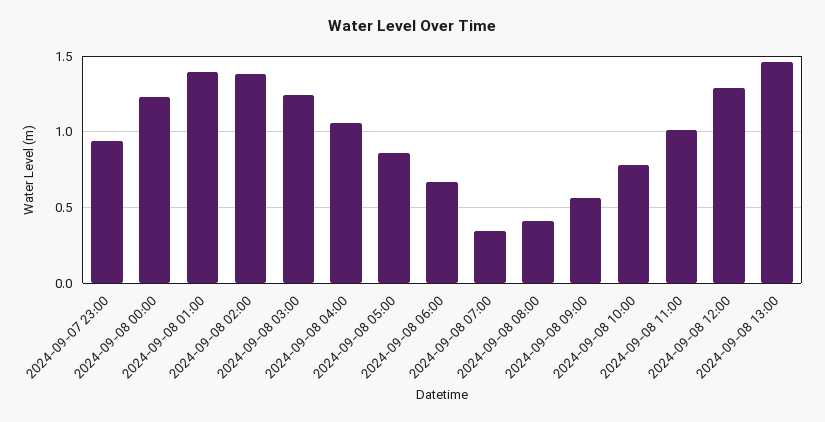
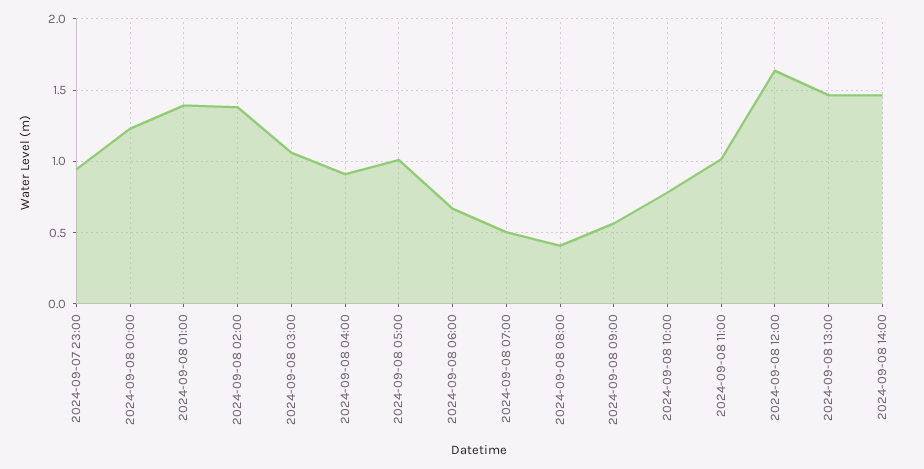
2024-09-08 03:00: 1.25 -> 1.05
2024-09-08 04:00: 1.05 -> 0.9
2024-09-08 05:00: 0.85 -> 1
2024-09-08 07:00: 0.35 -> 0.5
2024-09-08 12:00: 1.3 -> 1.65
2024-09-08 14:00: none -> 1.45

